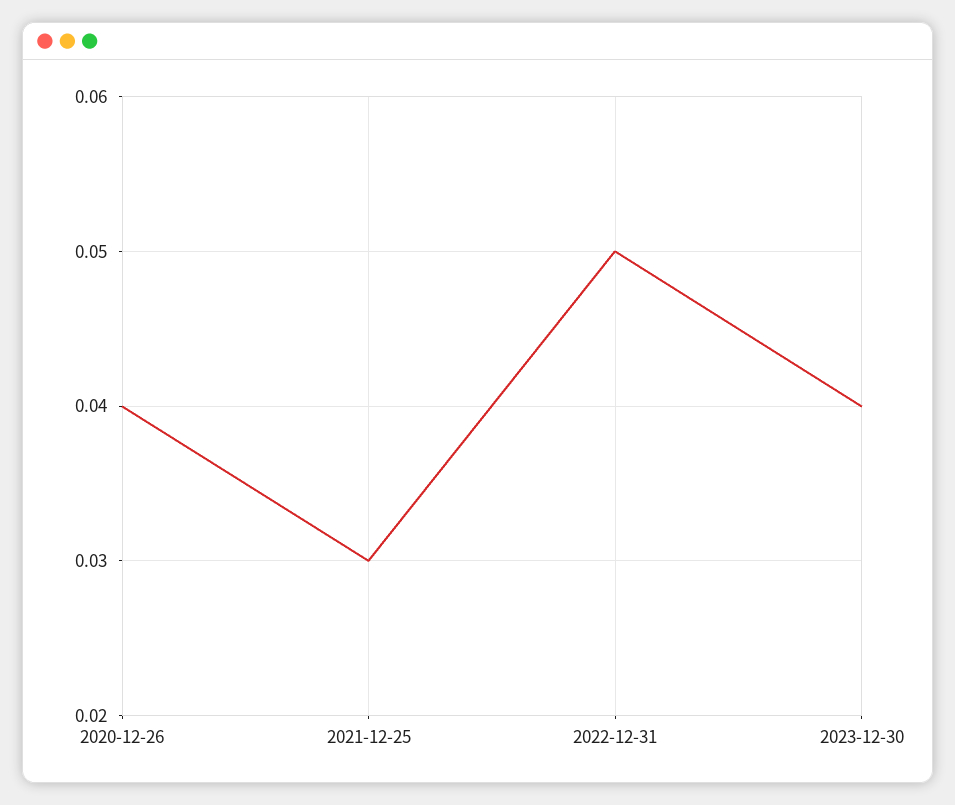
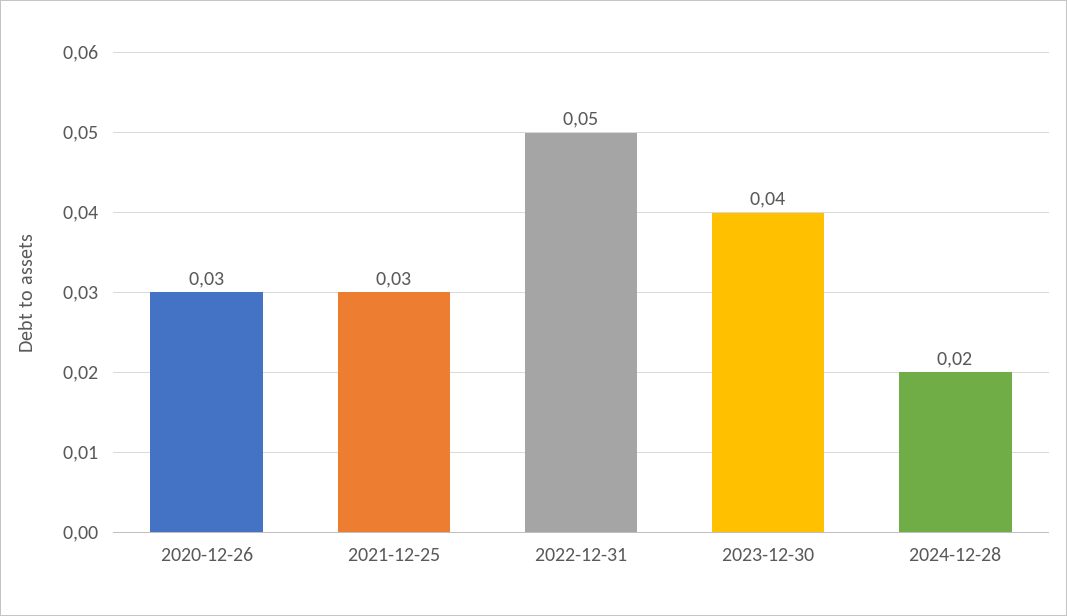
2020-12-26: 0.04 -> 0.03
2024-12-28: none -> 0.02

